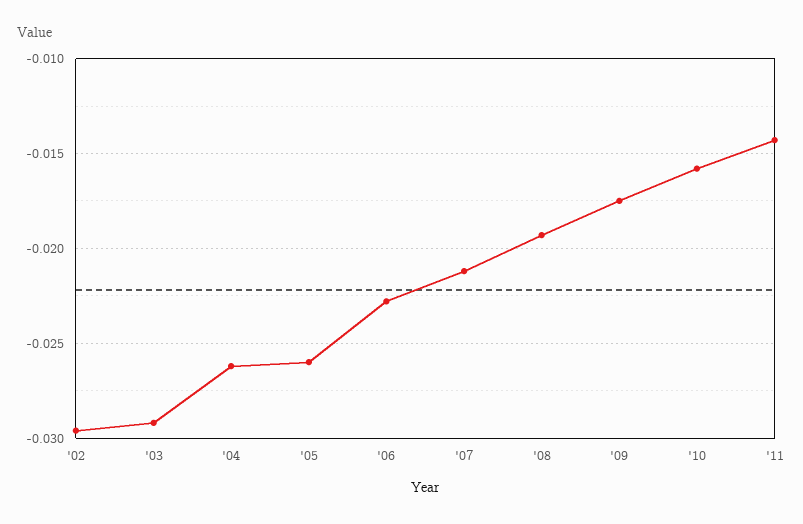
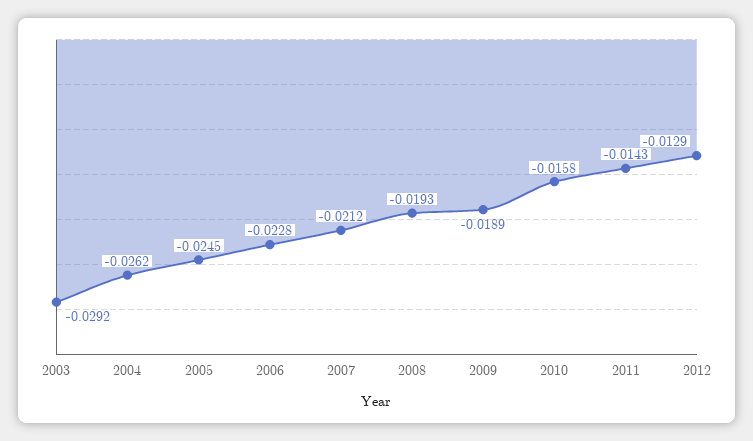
'02: -0.0295 -> none
'05: -0.026 -> -0.0245
'09: -0.0175 -> -0.0189
2012: none -> -0.0129

